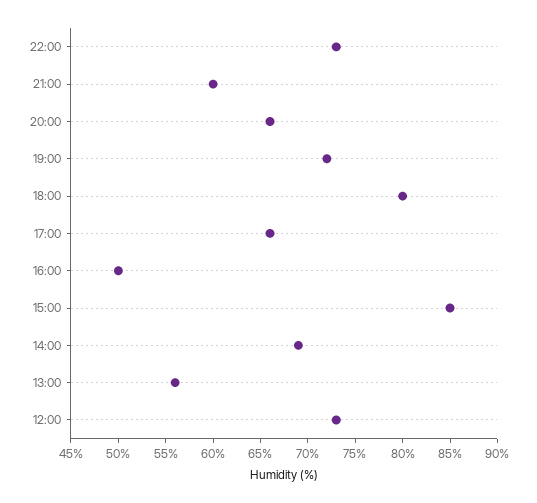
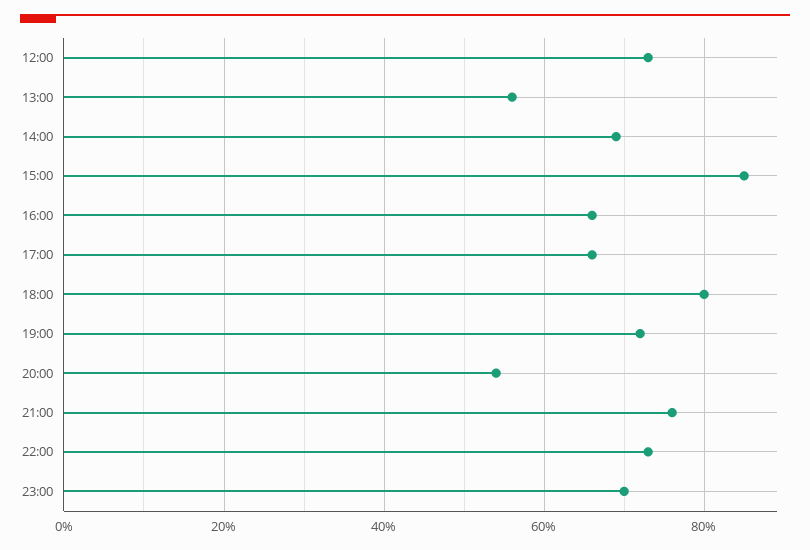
21:00: 60 -> 75
20:00: 66 -> 55
16:00: 50 -> 65
23:00: none -> 70

